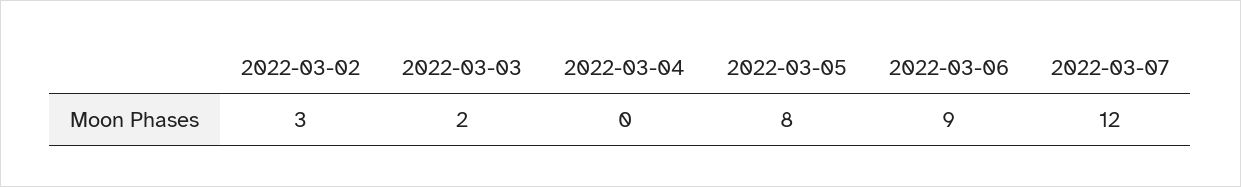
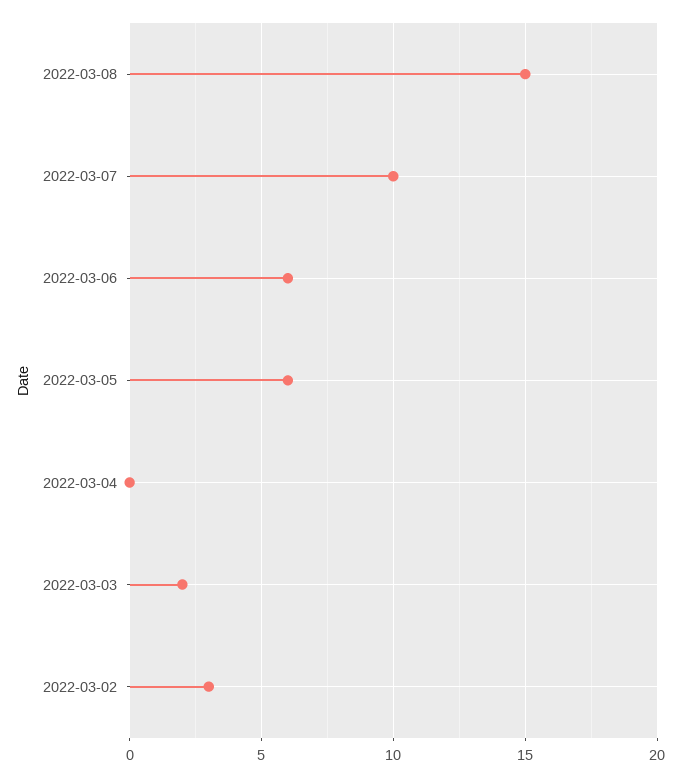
2022-03-05: 8 -> 6
2022-03-06: 9 -> 6
2022-03-07: 12 -> 10
2022-03-08: none -> 15

